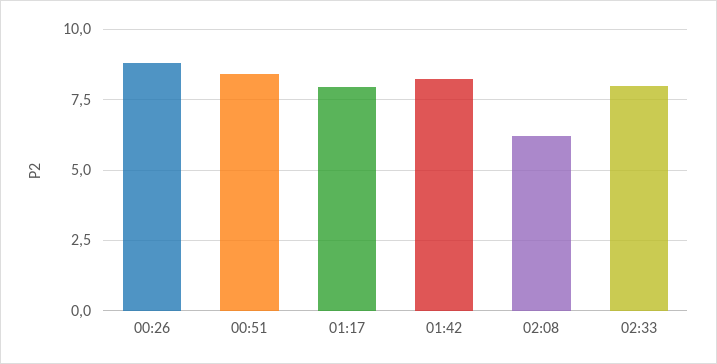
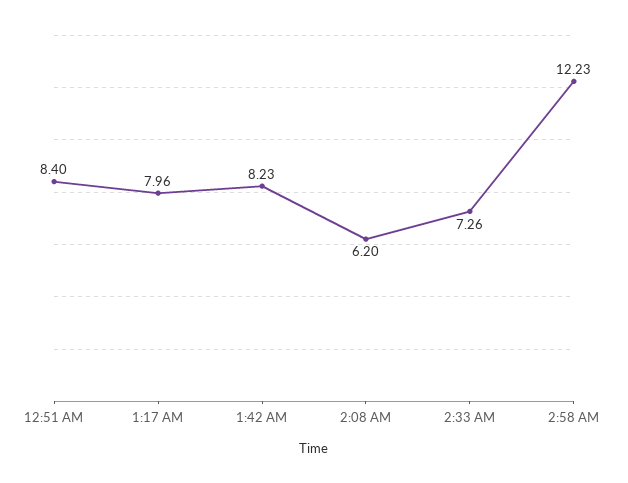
00:26: 8.75 -> none
02:33: 8 -> 7.26
2:58 AM: none -> 12.23

